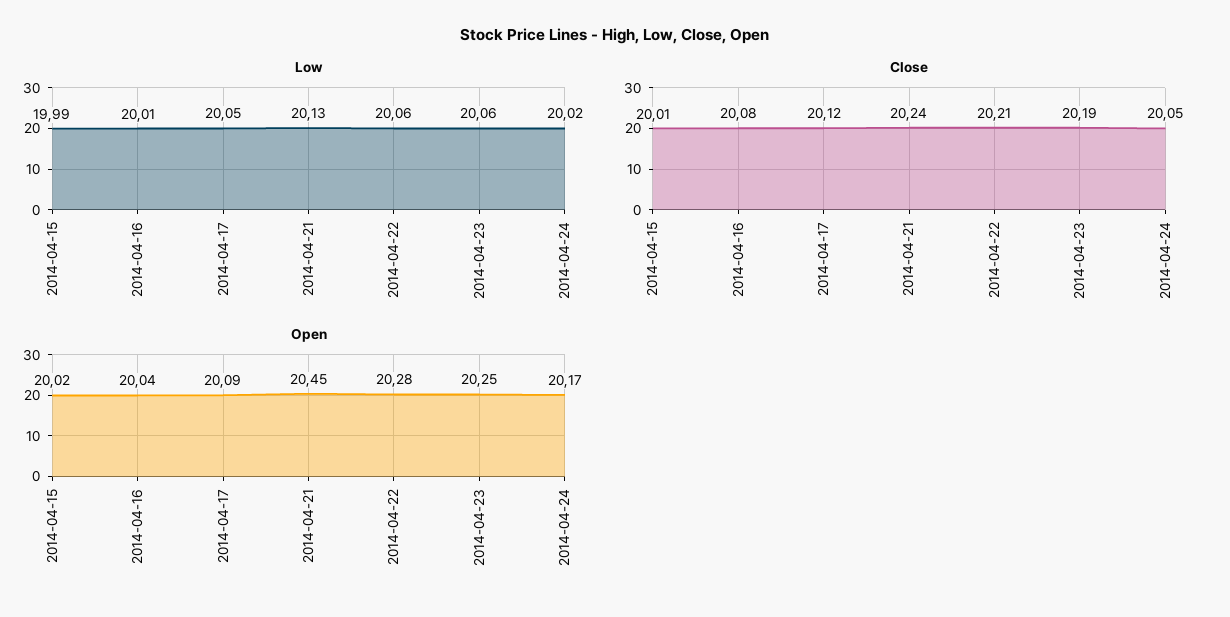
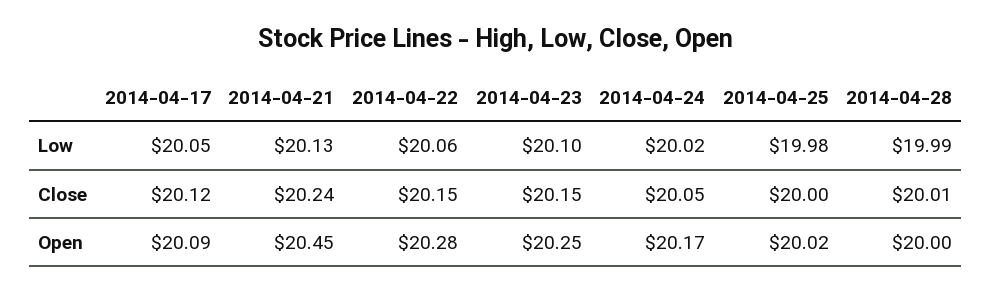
Low, 2014-04-15: 19.99 -> none
Low, 2014-04-16: 20.01 -> none
Low, 2014-04-23: 20.06 -> 20.1
Close, 2014-04-15: 20.01 -> none
Close, 2014-04-16: 20.08 -> none
Close, 2014-04-22: 20.21 -> 20.15
Close, 2014-04-23: 20.19 -> 20.15
Open, 2014-04-15: 20.02 -> none
Open, 2014-04-16: 20.04 -> none
Low, 2014-04-25: none -> 19.98
Low, 2014-04-28: none -> 19.99
Close, 2014-04-25: none -> 20
Close, 2014-04-28: none -> 20.01
Open, 2014-04-25: none -> 20.02
Open, 2014-04-28: none -> 20

